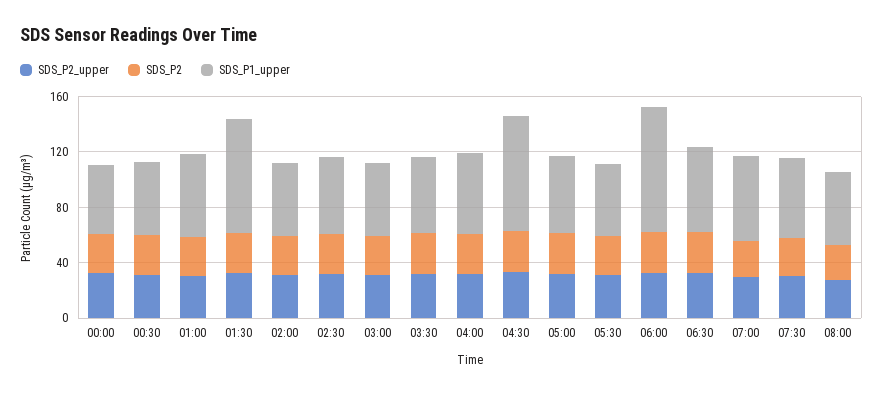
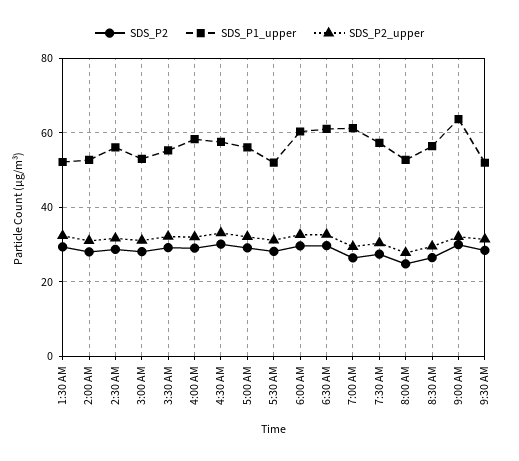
SDS_P2_upper, 00:00: 30 -> none
SDS_P2, 00:00: 30 -> none
SDS_P1_upper, 00:00: 50 -> none
SDS_P2_upper, 00:30: 30 -> none
SDS_P2, 00:30: 30 -> none
SDS_P1_upper, 00:30: 50 -> none
SDS_P2_upper, 01:00: 30 -> none
SDS_P2, 01:00: 30 -> none
SDS_P1_upper, 01:00: 60 -> none
SDS_P1_upper, 01:30: 80 -> 52
SDS_P1_upper, 04:30: 80 -> 58
SDS_P1_upper, 06:00: 90 -> 60
SDS_P2, 8:30 AM: none -> 26
SDS_P1_upper, 8:30 AM: none -> 56
SDS_P2_upper, 8:30 AM: none -> 30
SDS_P2, 9:00 AM: none -> 30
SDS_P1_upper, 9:00 AM: none -> 64
SDS_P2_upper, 9:00 AM: none -> 32
SDS_P2, 9:30 AM: none -> 28
SDS_P1_upper, 9:30 AM: none -> 52
SDS_P2_upper, 9:30 AM: none -> 32

